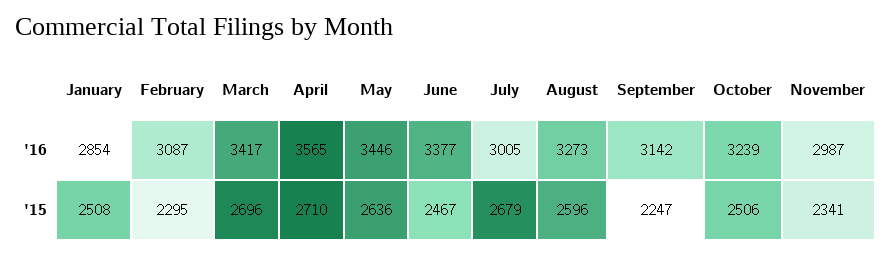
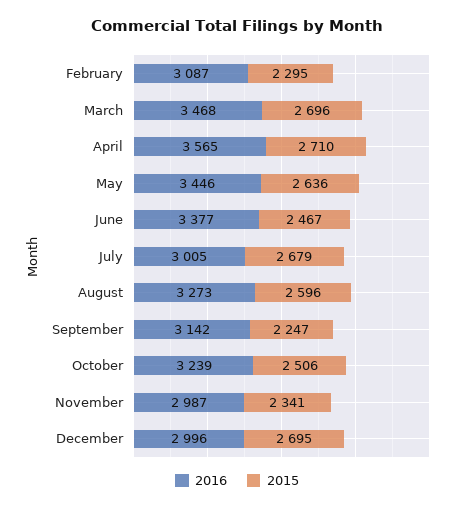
'16, January: 2854 -> none
'16, March: 3417 -> 3468
'15, January: 2508 -> none
'16, December: none -> 2996
'15, December: none -> 2695

